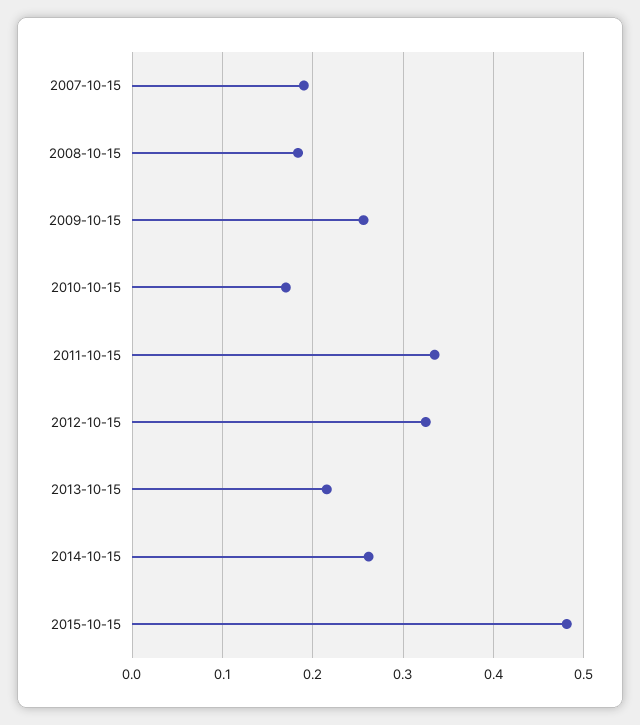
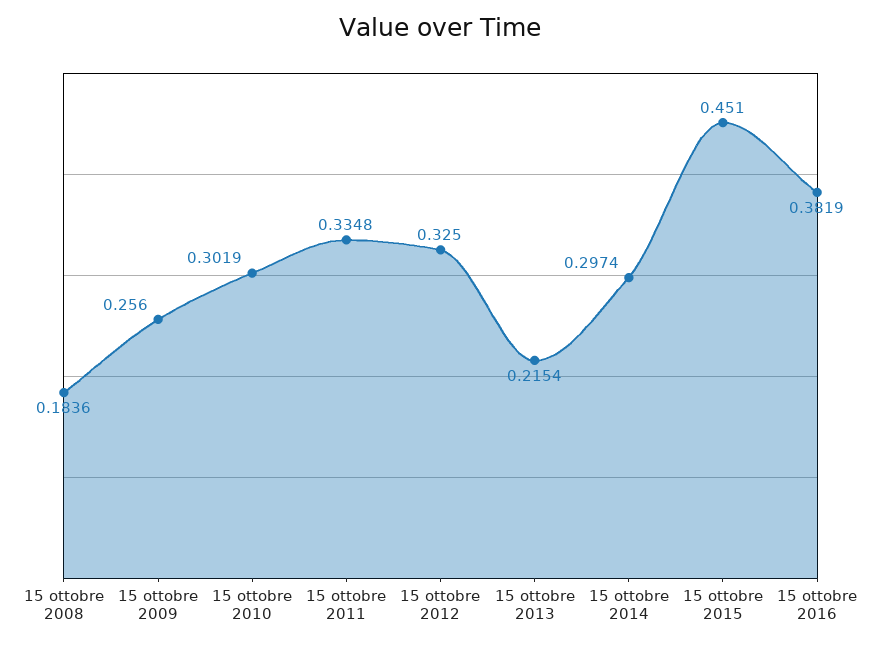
2007-10-15: 0.19 -> none
2010-10-15: 0.17 -> 0.3019
2014-10-15: 0.26 -> 0.2974
2015-10-15: 0.48 -> 0.451
15 ottobre 2016: none -> 0.3819

